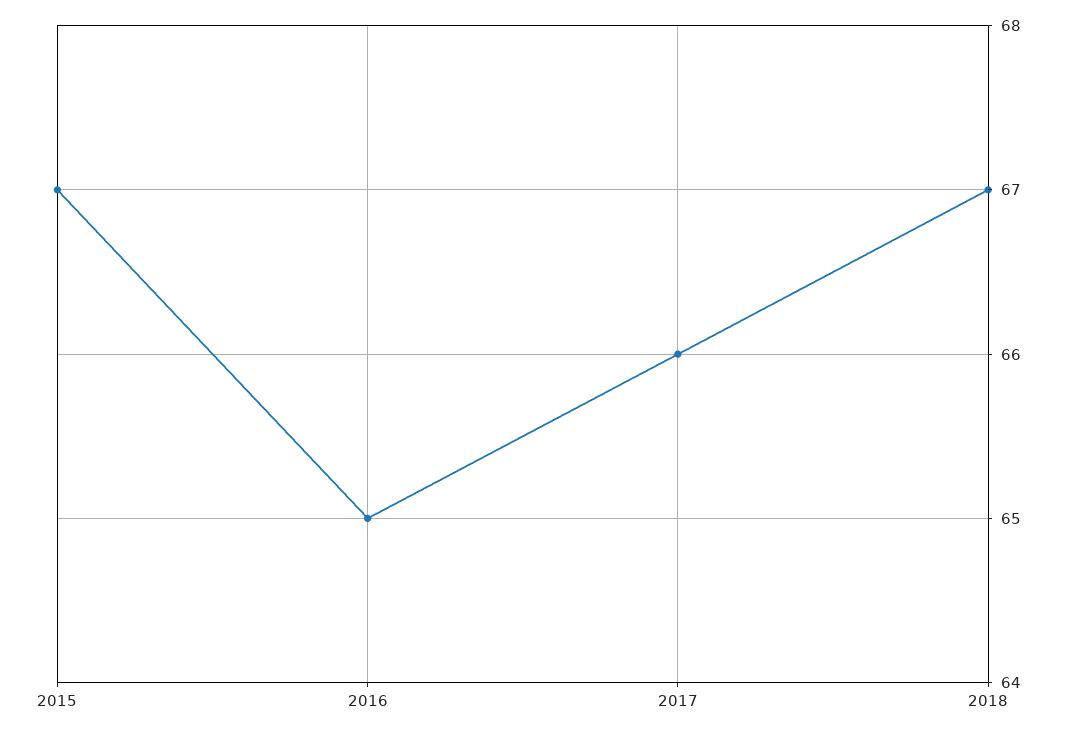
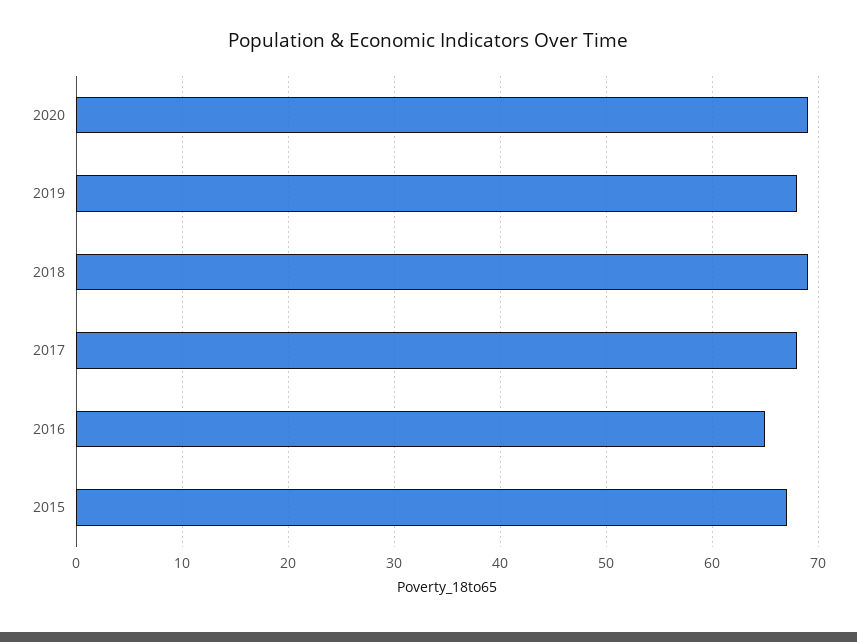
2017: 66 -> 68
2018: 67 -> 69
2020: none -> 69
2019: none -> 68

